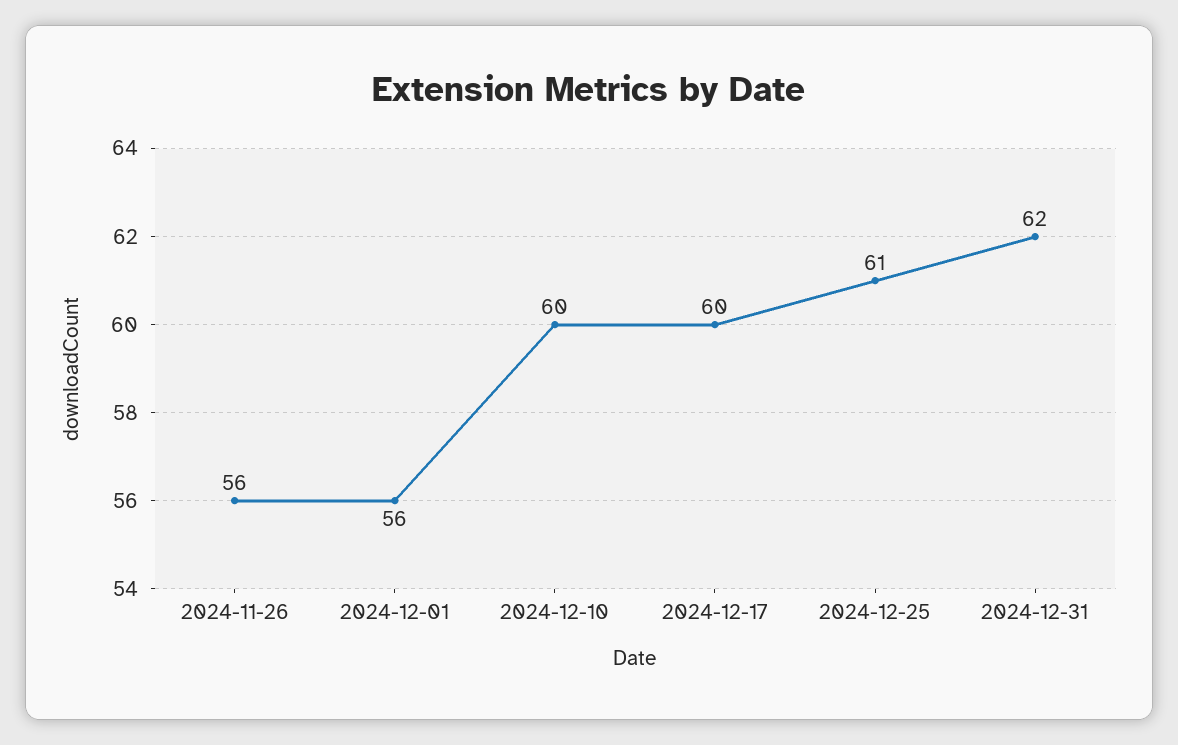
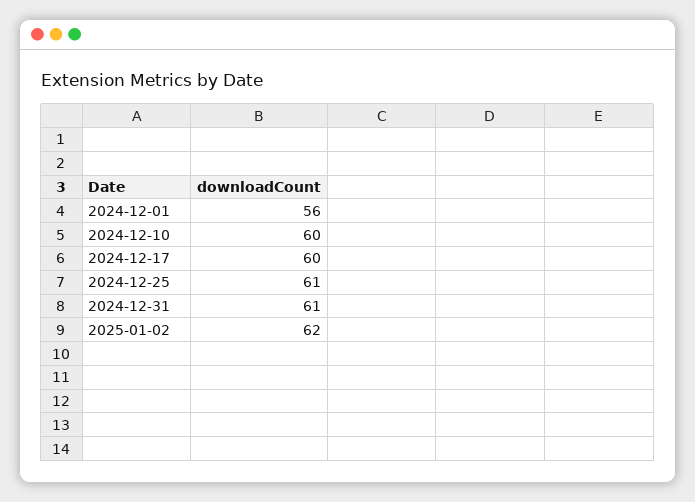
2024-11-26: 56 -> none
2024-12-31: 62 -> 61
2025-01-02: none -> 62

